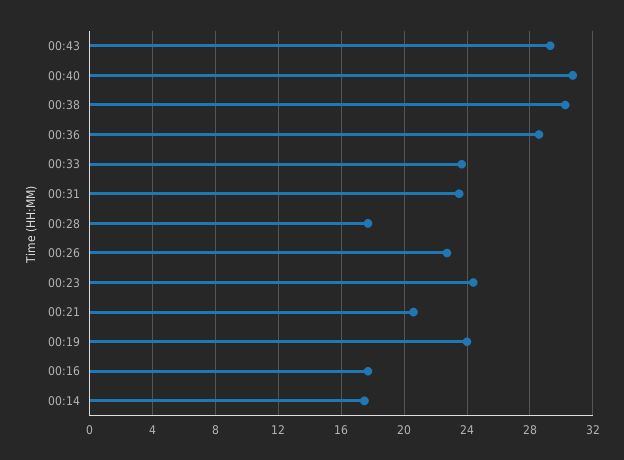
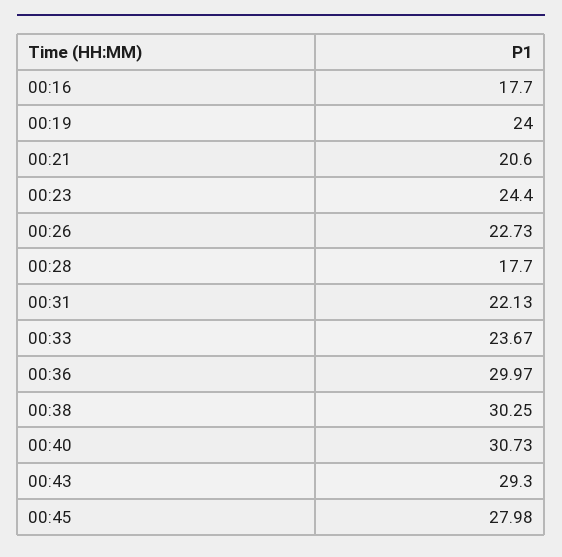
00:36: 28.5 -> 29.97
00:31: 23.5 -> 22.13
00:14: 17.5 -> none
00:45: none -> 27.98

